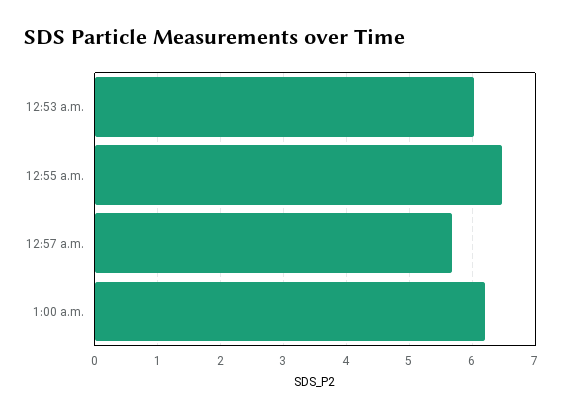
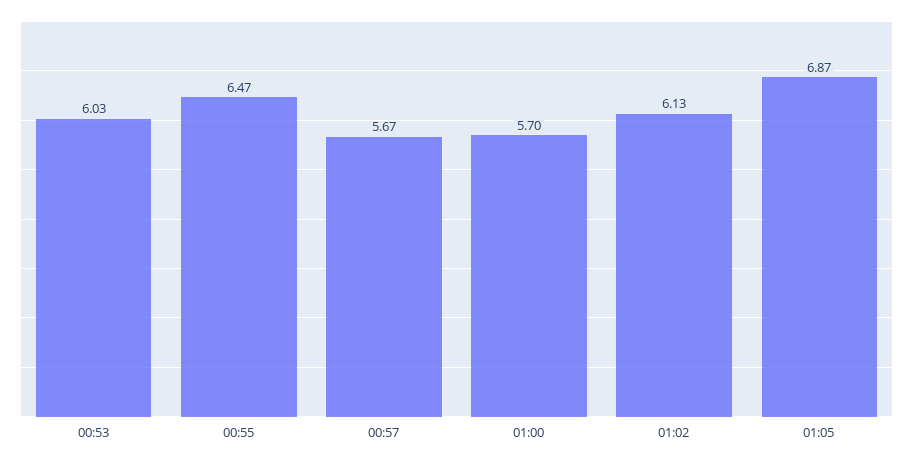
1:00 a.m.: 6.2 -> 5.7
01:02: none -> 6.13
01:05: none -> 6.87

